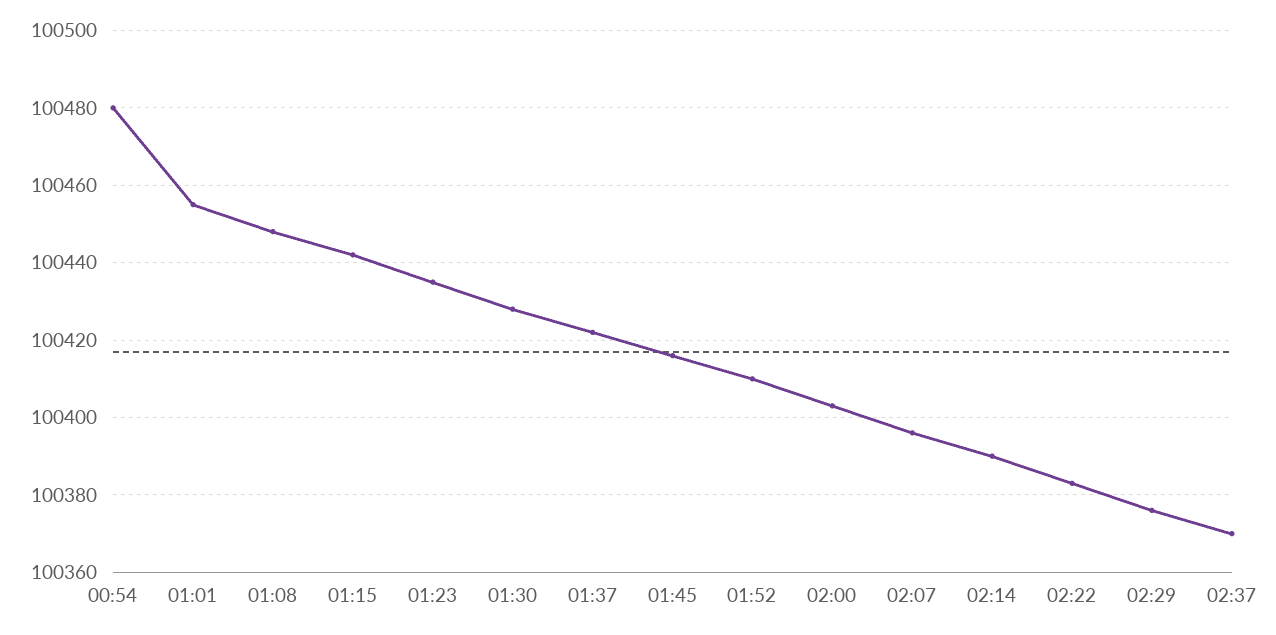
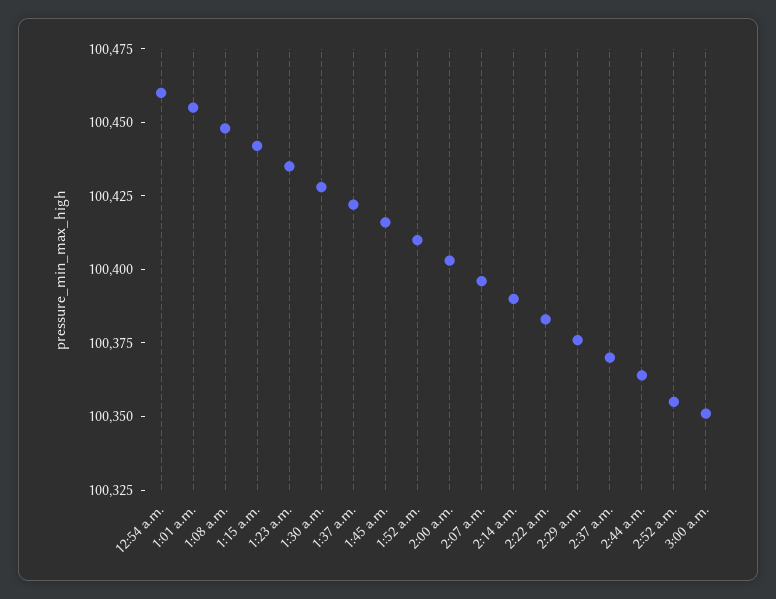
00:54: 100480 -> 100460
2:44 a.m.: none -> 100365
2:52 a.m.: none -> 100355
3:00 a.m.: none -> 100350

